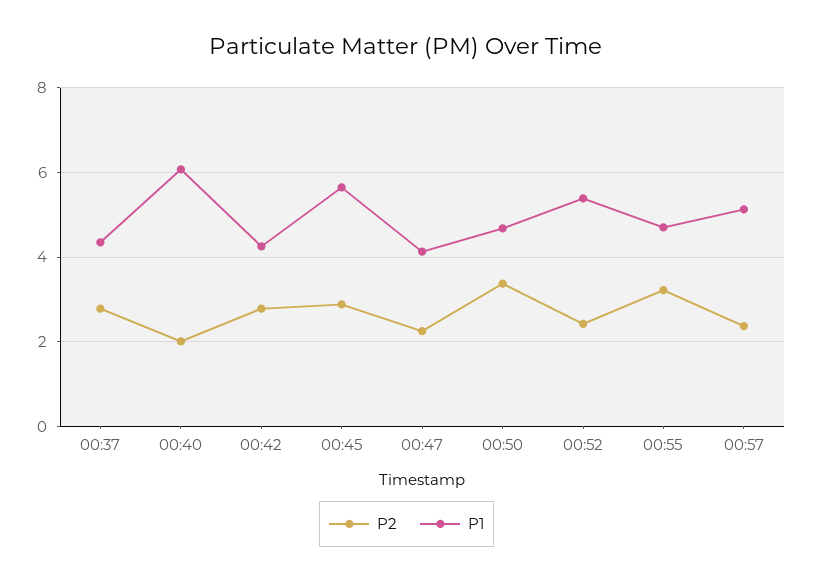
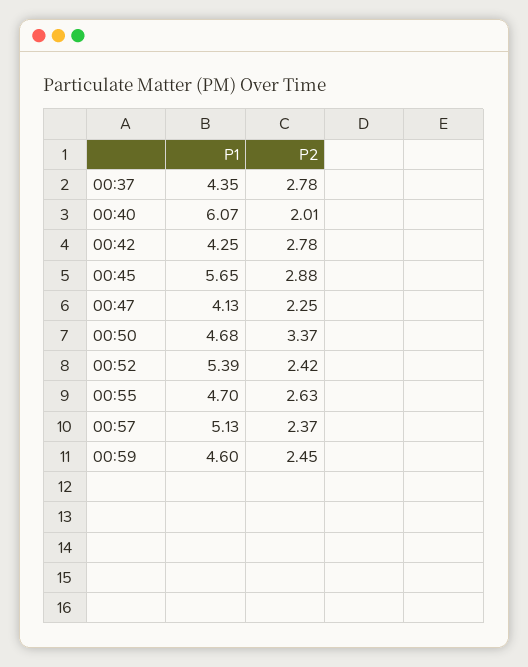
P2, 00:55: 3.2 -> 2.63
P1, 00:59: none -> 4.6
P2, 00:59: none -> 2.45

